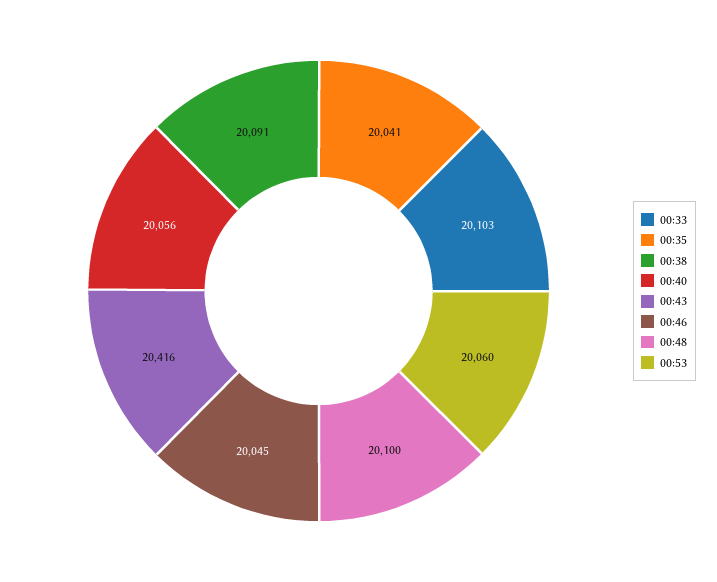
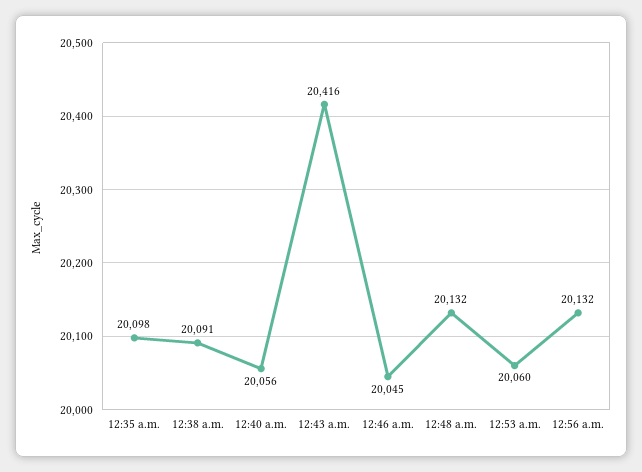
00:33: 20103 -> none
00:35: 20041 -> 20098
00:48: 20100 -> 20132
12:56 a.m.: none -> 20132

